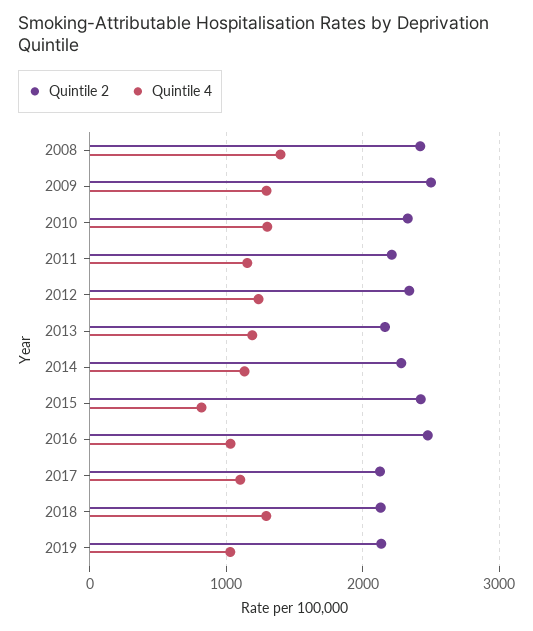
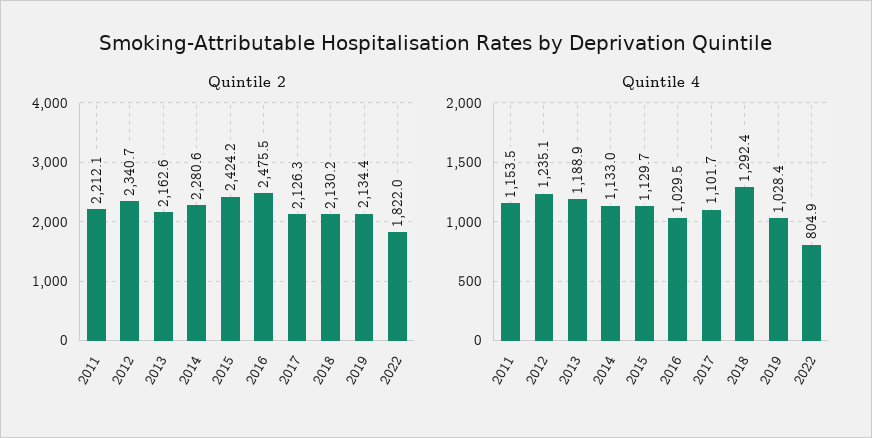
Quintile 2, 2008: 2400 -> none
Quintile 4, 2008: 1400 -> none
Quintile 2, 2009: 2500 -> none
Quintile 4, 2009: 1300 -> none
Quintile 2, 2010: 2300 -> none
Quintile 4, 2010: 1300 -> none
Quintile 4, 2015: 800 -> 1129.7
Quintile 2, 2022: none -> 1822
Quintile 4, 2022: none -> 804.9

